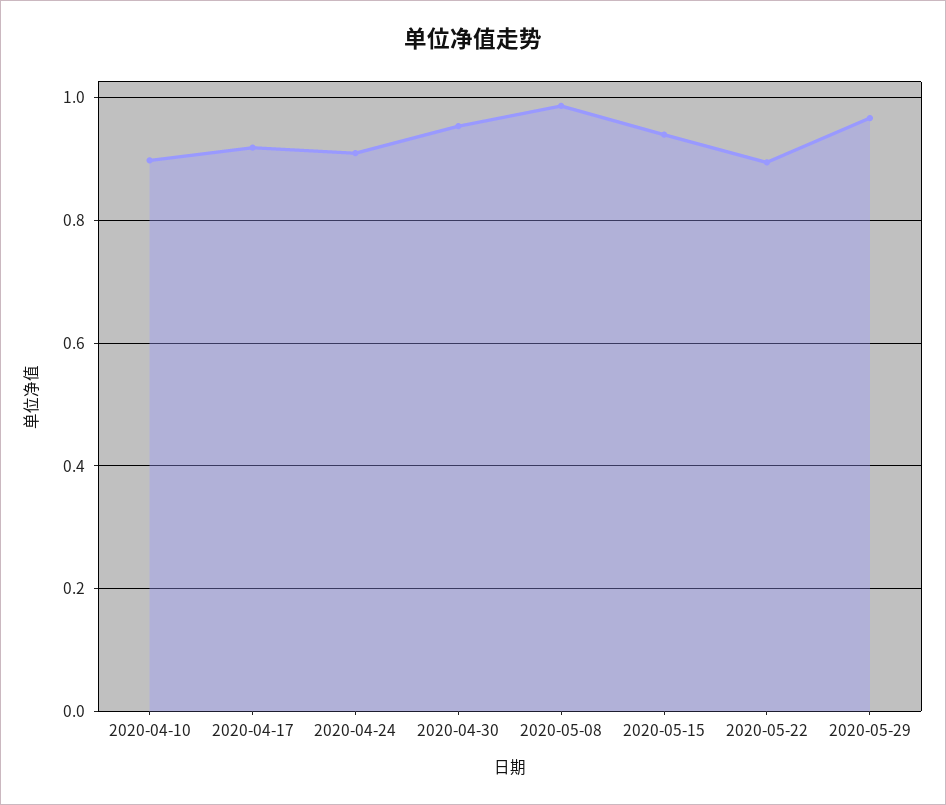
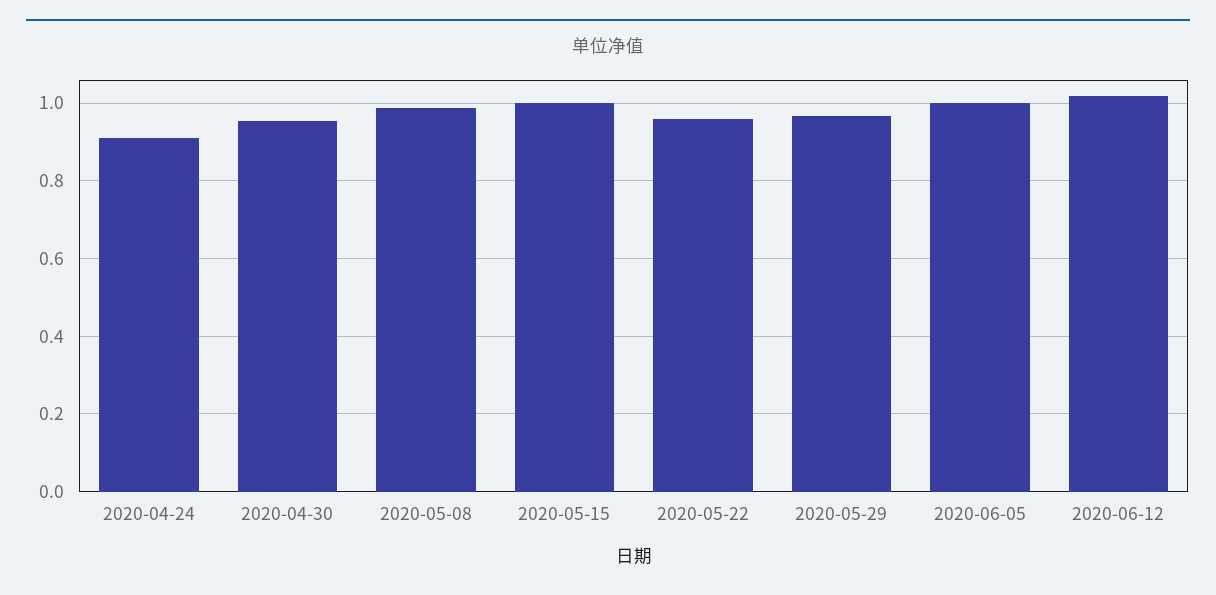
2020-04-10: 0.9 -> none
2020-04-17: 0.92 -> none
2020-05-15: 0.94 -> 1
2020-05-22: 0.9 -> 0.96
2020-06-05: none -> 1
2020-06-12: none -> 1.02

